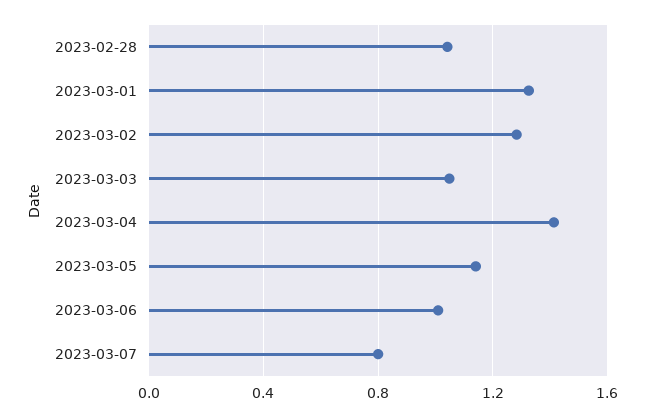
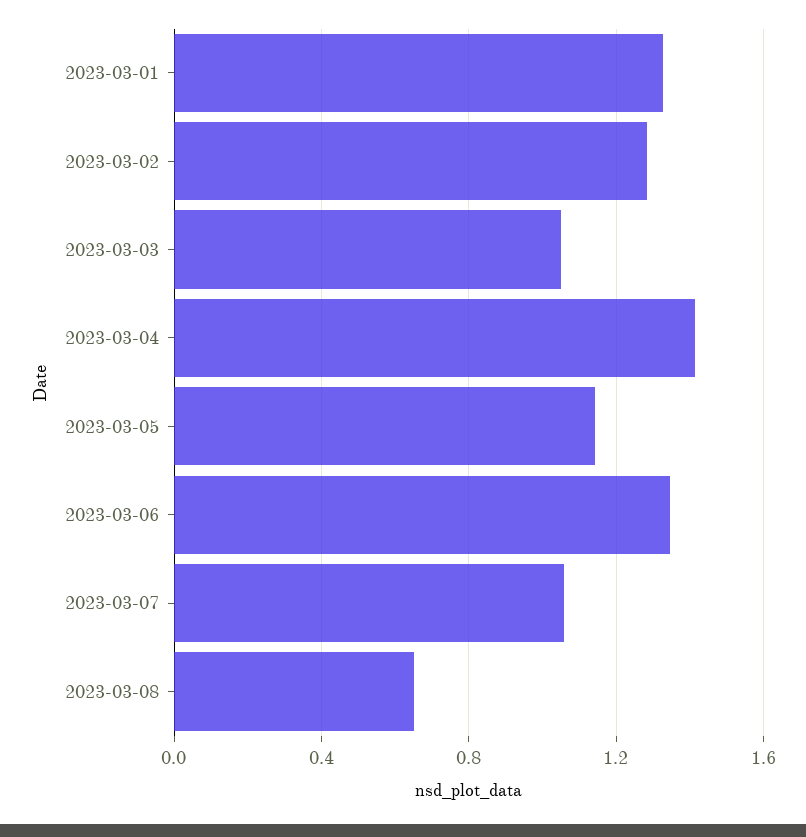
2023-02-28: 1.05 -> none
2023-03-06: 1 -> 1.35
2023-03-07: 0.8 -> 1.05
2023-03-08: none -> 0.65

